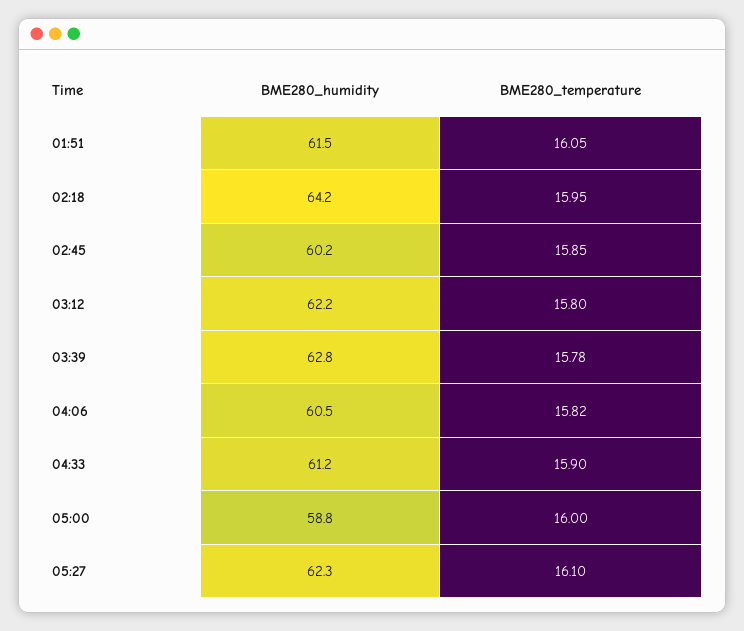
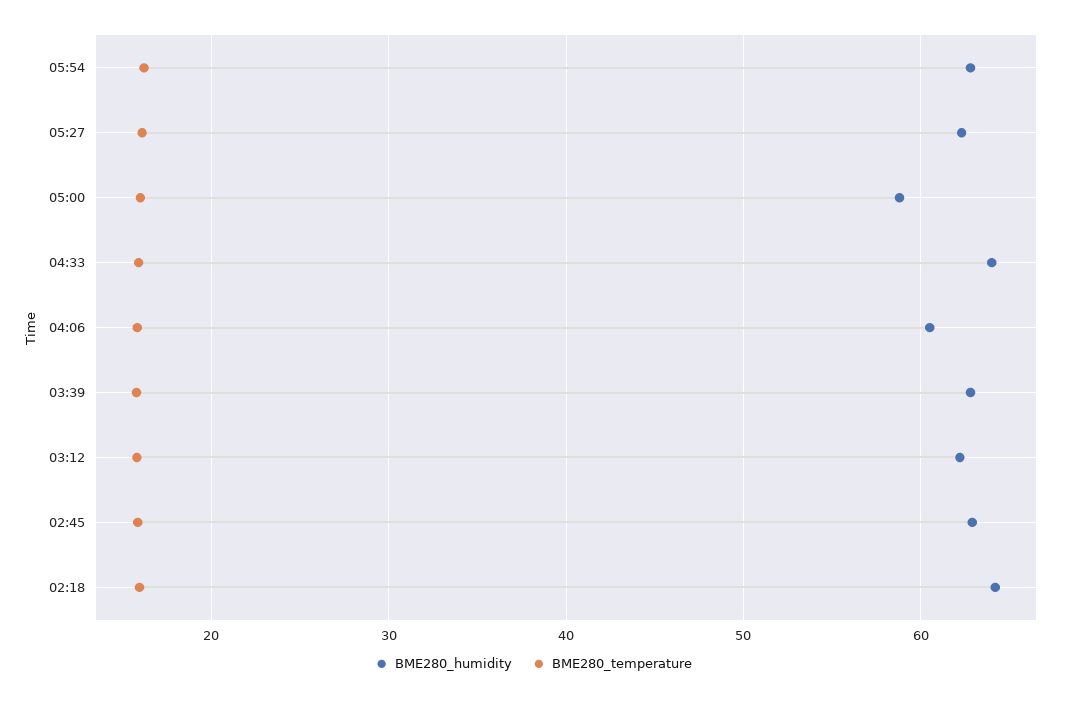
BME280_humidity, 01:51: 61.5 -> none
BME280_temperature, 01:51: 16.05 -> none
BME280_humidity, 02:45: 60.2 -> 63
BME280_humidity, 04:33: 61.2 -> 64
BME280_humidity, 05:54: none -> 63
BME280_temperature, 05:54: none -> 16

